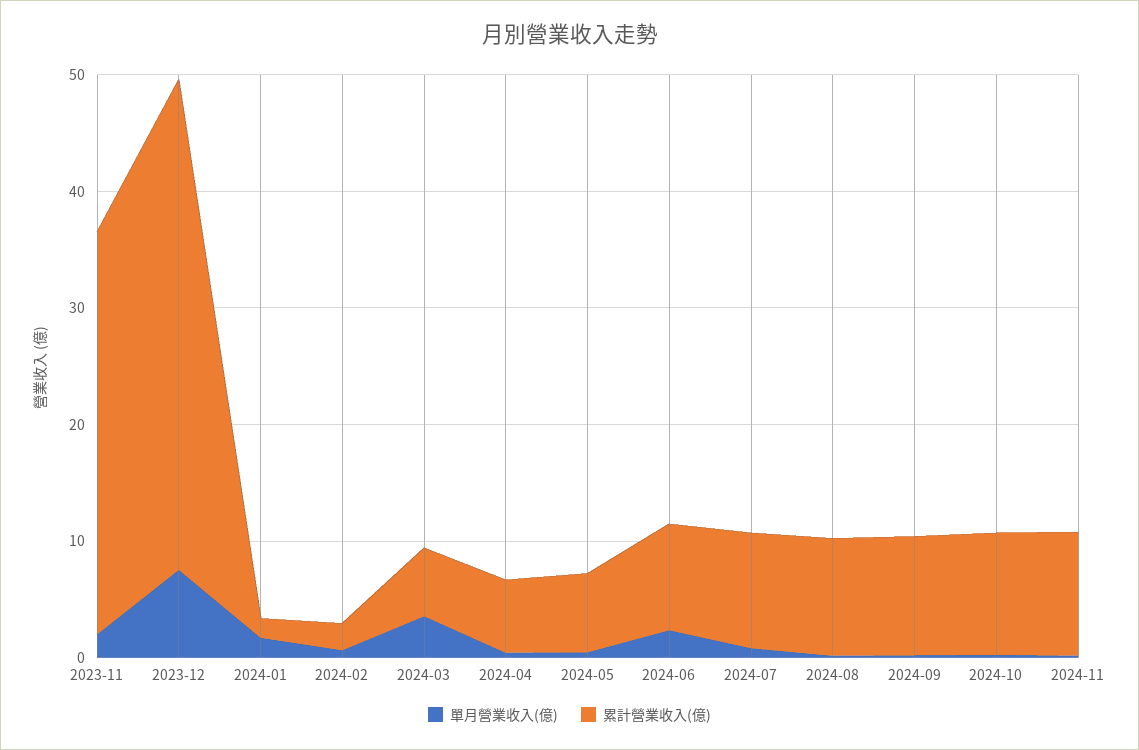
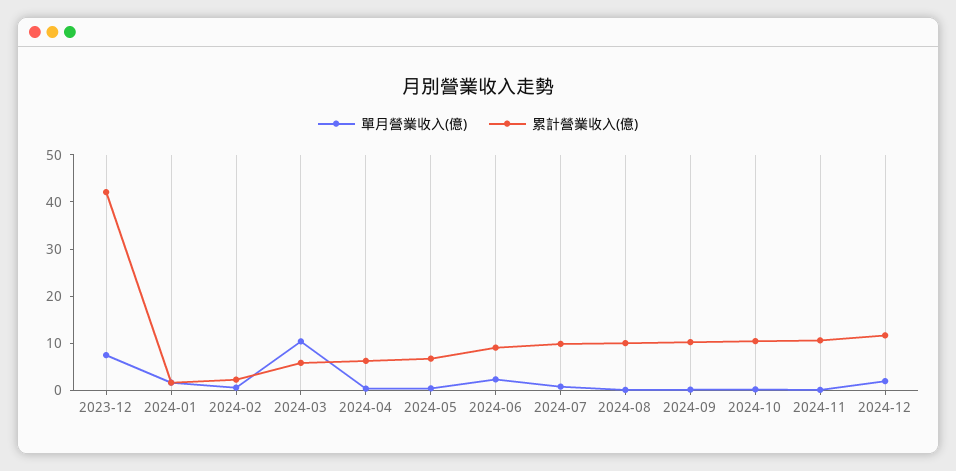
單月營業收入(億), 2023-11: 2 -> none
累計營業收入(億), 2023-11: 34 -> none
單月營業收入(億), 2024-03: 4 -> 10
單月營業收入(億), 2024-12: none -> 2
累計營業收入(億), 2024-12: none -> 12

